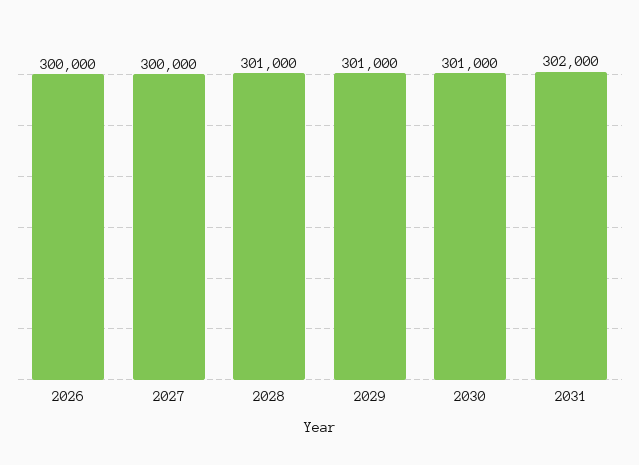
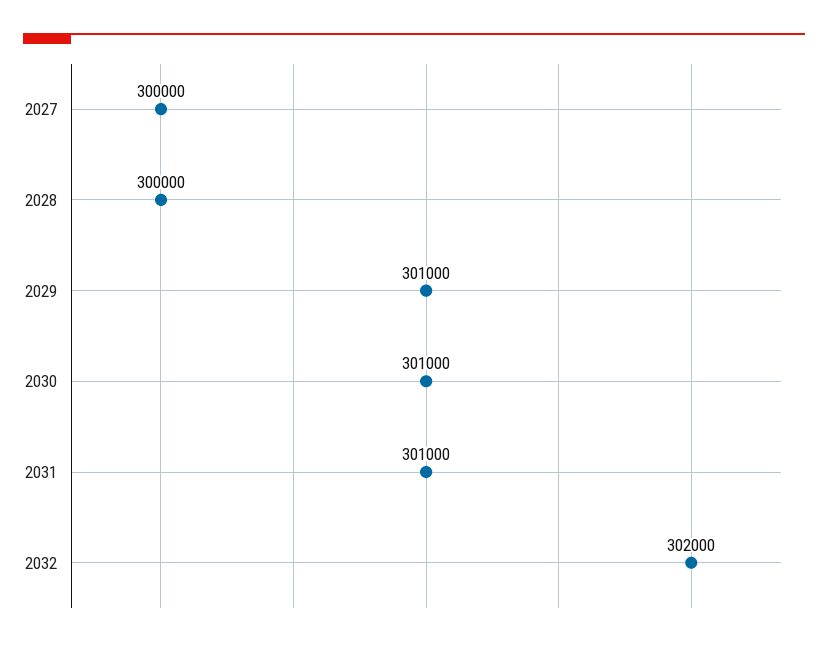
2026: 300000 -> none
2028: 301000 -> 300000
2031: 302000 -> 301000
2032: none -> 302000

